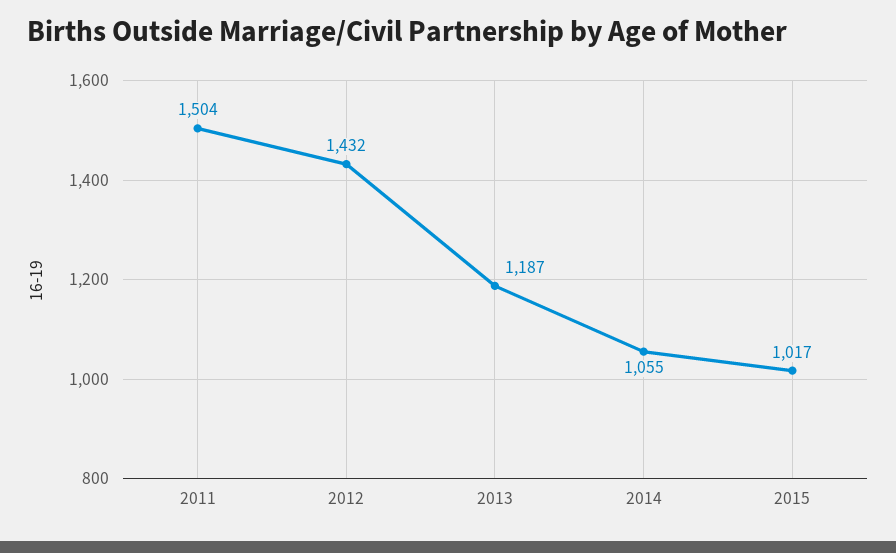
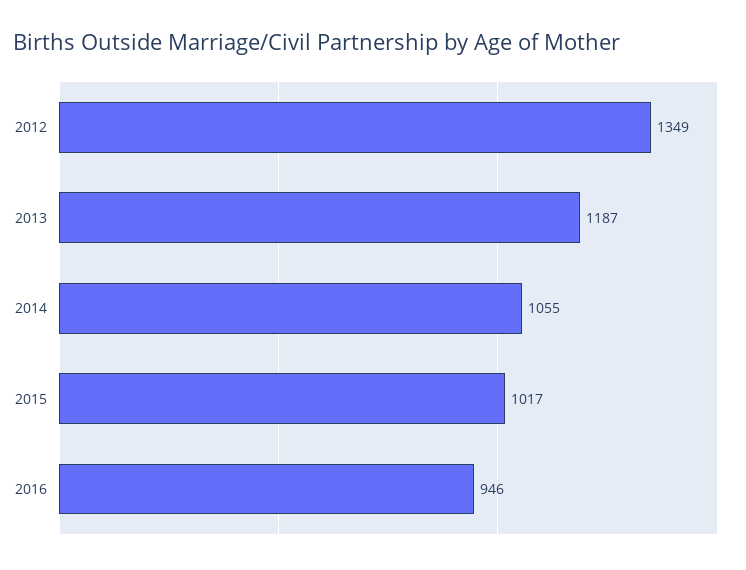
2011: 1504 -> none
2012: 1432 -> 1349
2016: none -> 946

